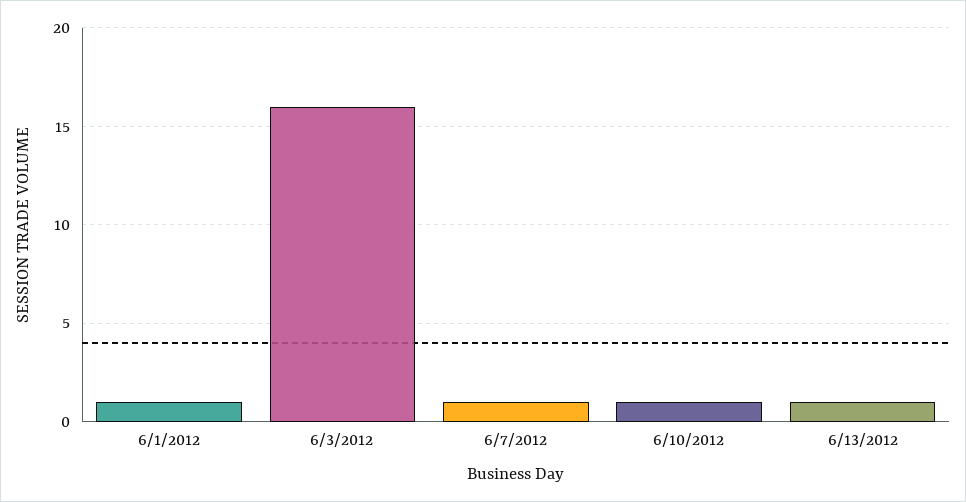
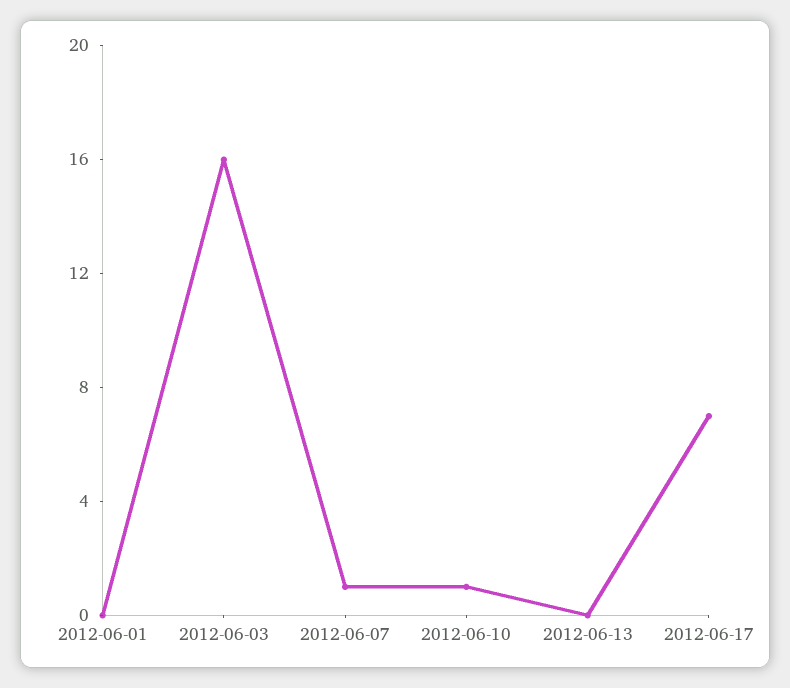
6/1/2012: 1 -> 0
6/13/2012: 1 -> 0
2012-06-17: none -> 7

